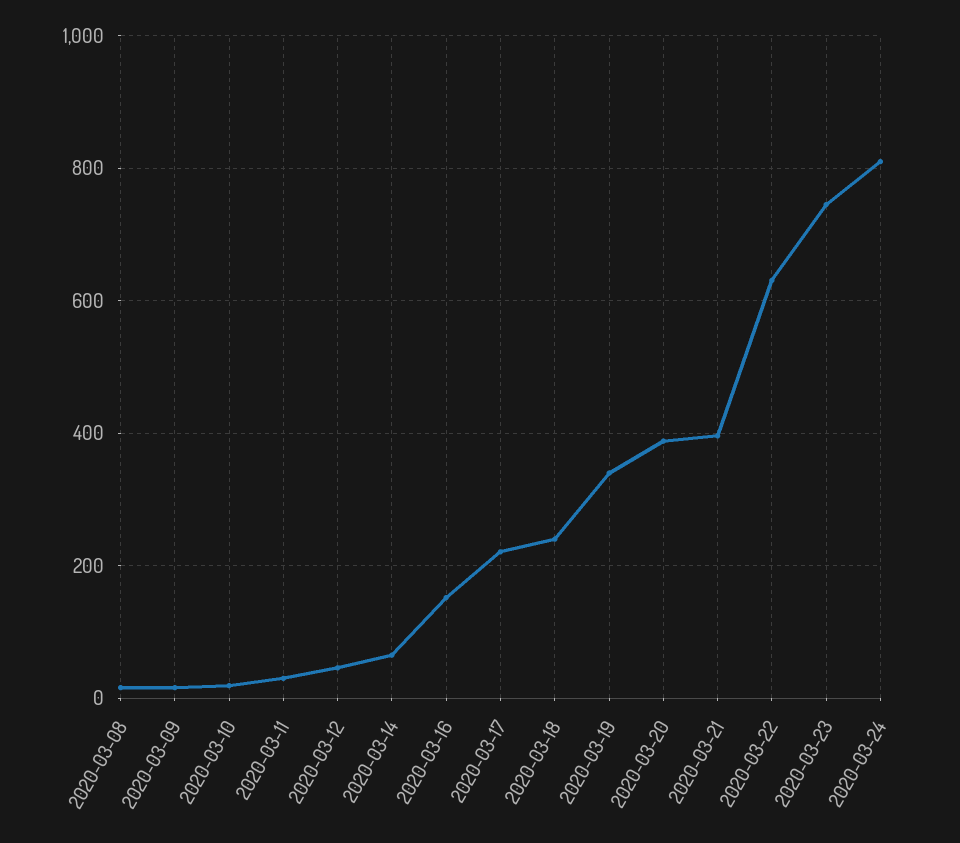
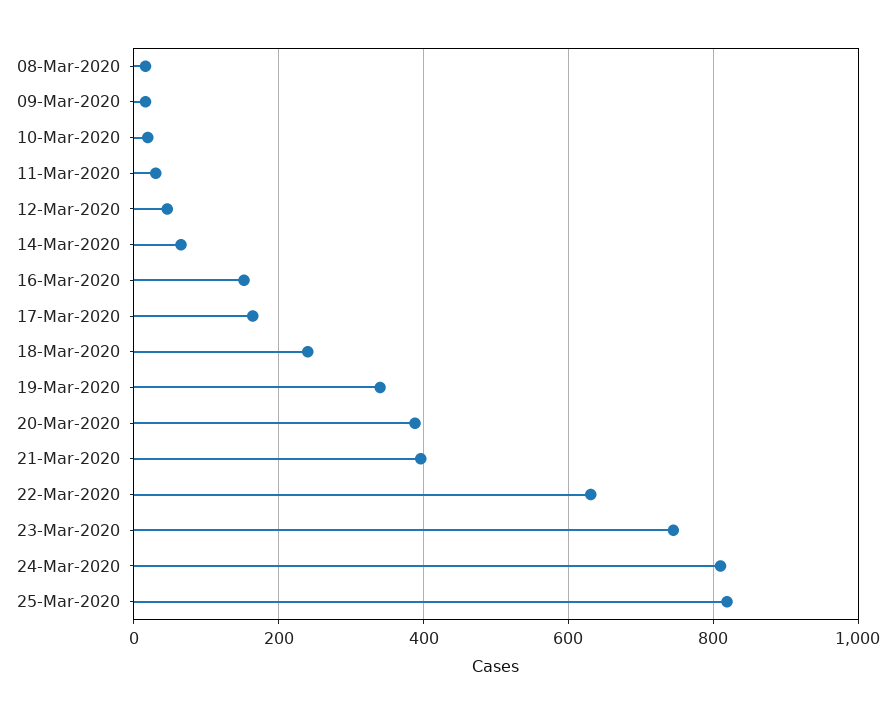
2020-03-17: 220 -> 160
25-Mar-2020: none -> 820

